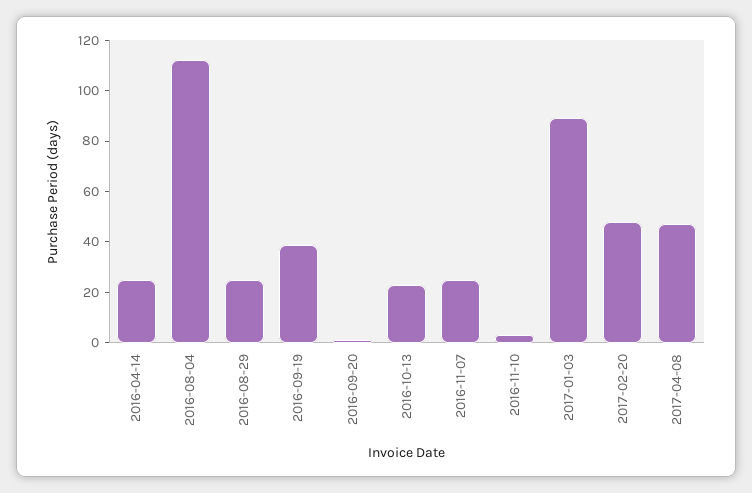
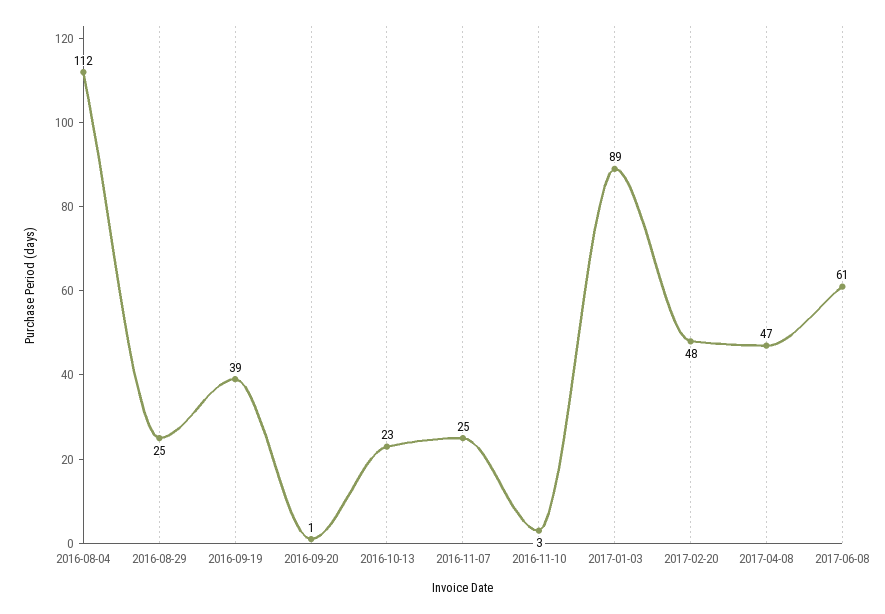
2016-04-14: 25 -> none
2017-06-08: none -> 61

